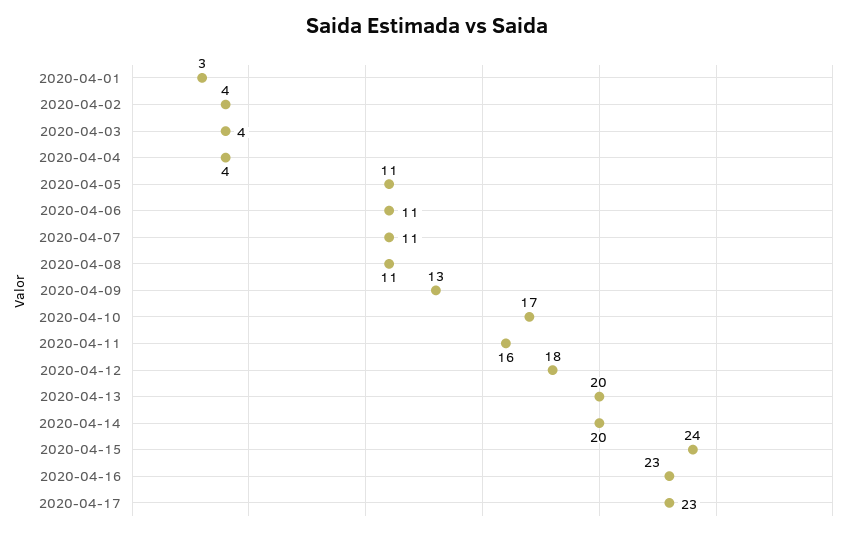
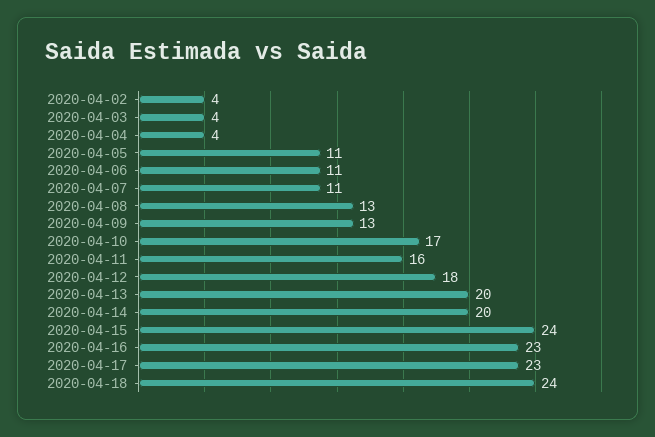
2020-04-01: 3 -> none
2020-04-08: 11 -> 13
2020-04-18: none -> 24

